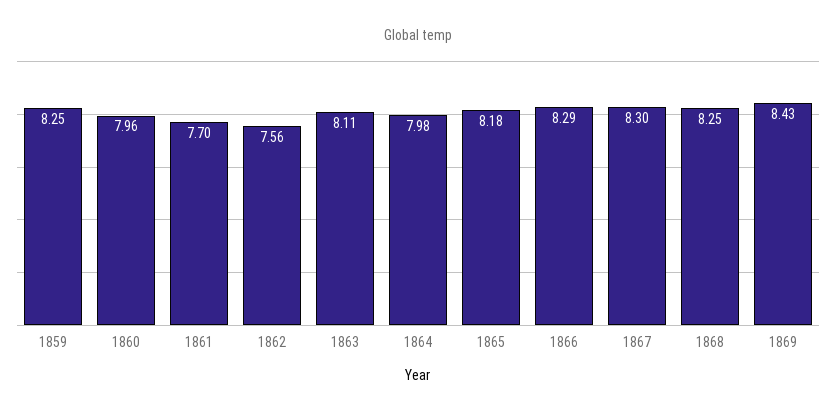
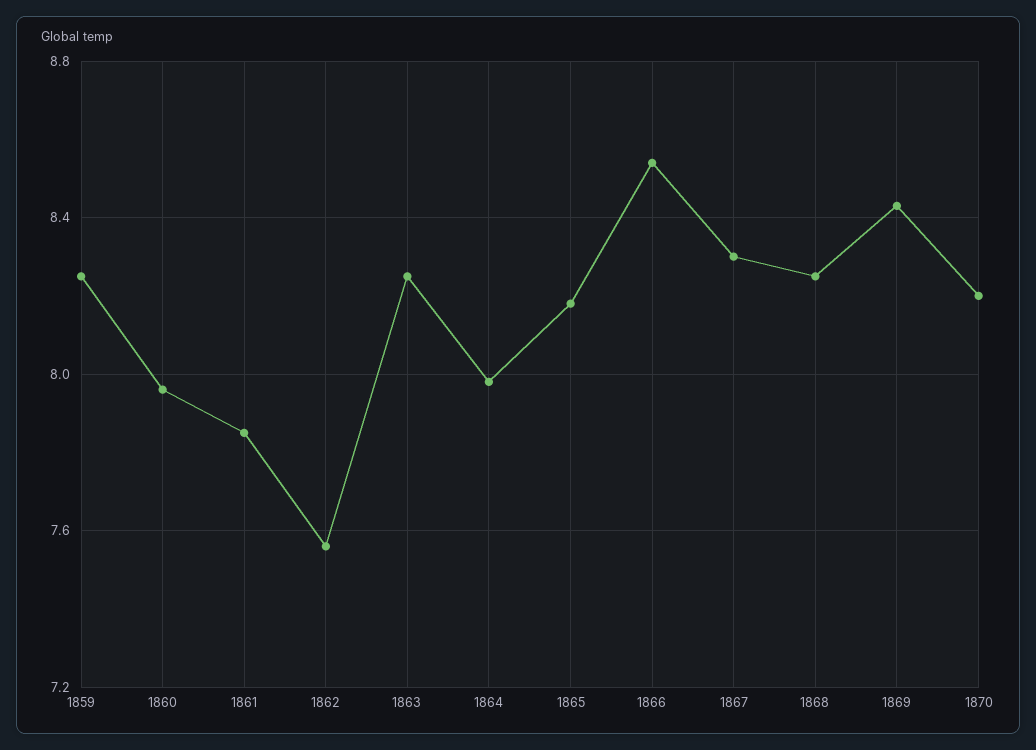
1861: 7.7 -> 7.85
1863: 8.11 -> 8.25
1866: 8.29 -> 8.55
1870: none -> 8.2

